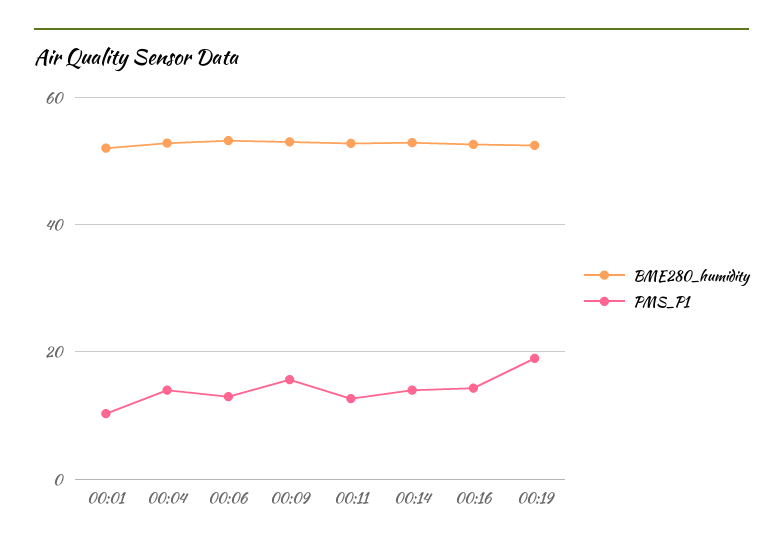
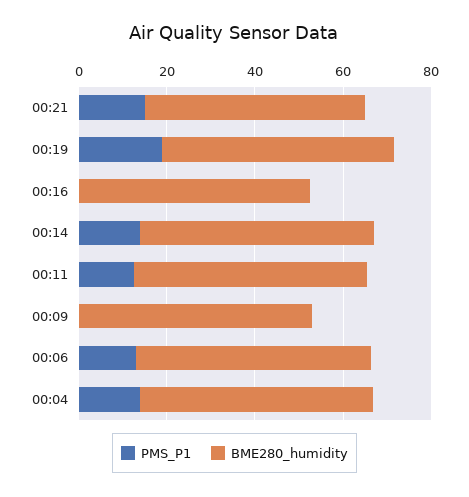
BME280_humidity, 00:01: 52 -> none
PMS_P1, 00:01: 10 -> none
PMS_P1, 00:09: 16 -> 0
PMS_P1, 00:16: 14 -> 0
PMS_P1, 00:21: none -> 15
BME280_humidity, 00:21: none -> 50

